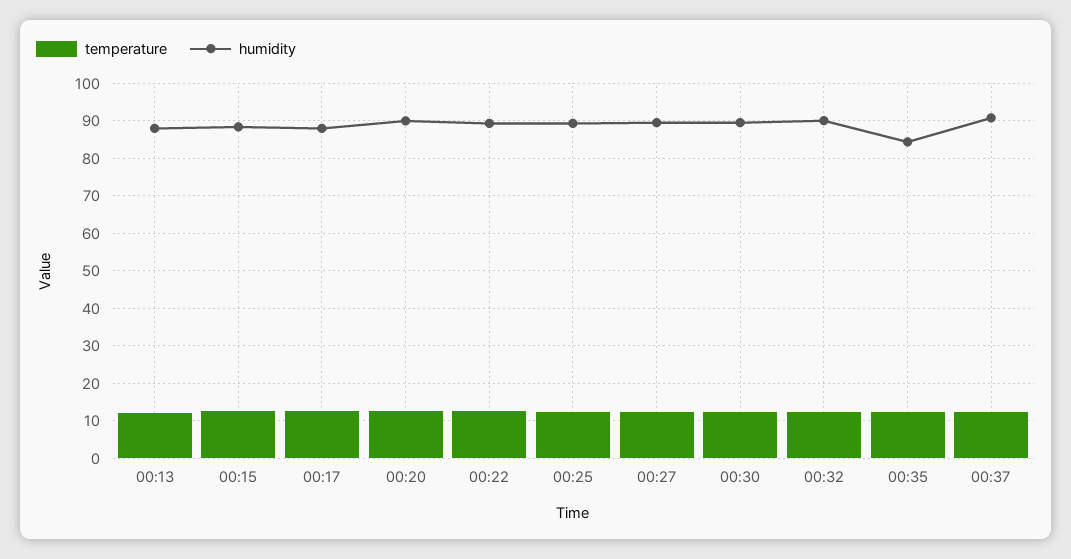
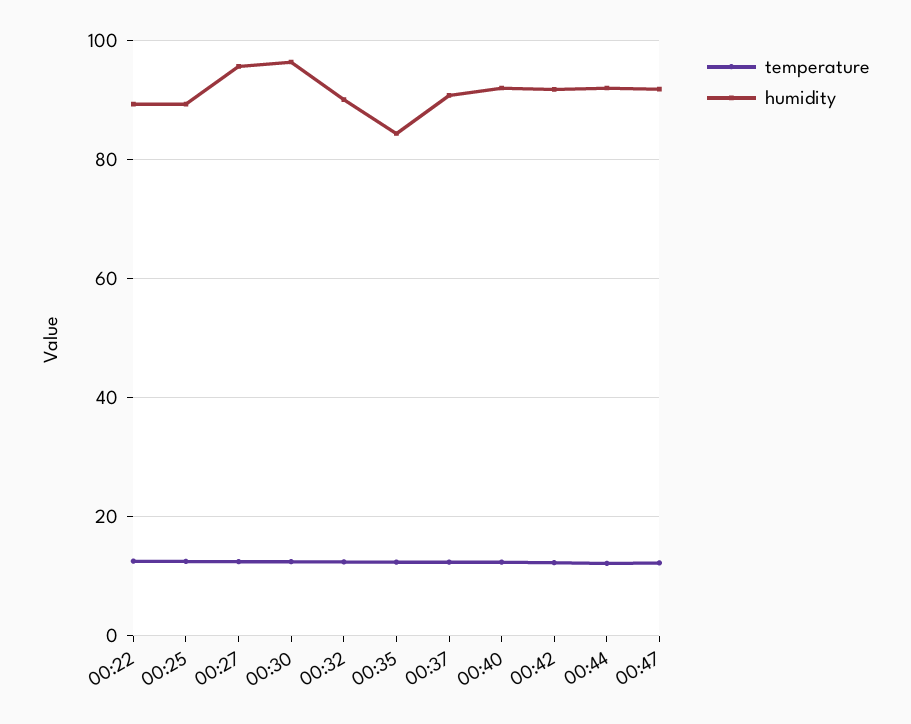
temperature, 00:13: 12 -> none
humidity, 00:13: 88 -> none
temperature, 00:15: 12 -> none
humidity, 00:15: 88 -> none
temperature, 00:17: 12 -> none
humidity, 00:17: 88 -> none
temperature, 00:20: 12 -> none
humidity, 00:20: 90 -> none
humidity, 00:27: 90 -> 96
humidity, 00:30: 90 -> 96
temperature, 00:40: none -> 12
humidity, 00:40: none -> 92
temperature, 00:42: none -> 12
humidity, 00:42: none -> 92
temperature, 00:44: none -> 12
humidity, 00:44: none -> 92
temperature, 00:47: none -> 12
humidity, 00:47: none -> 92

